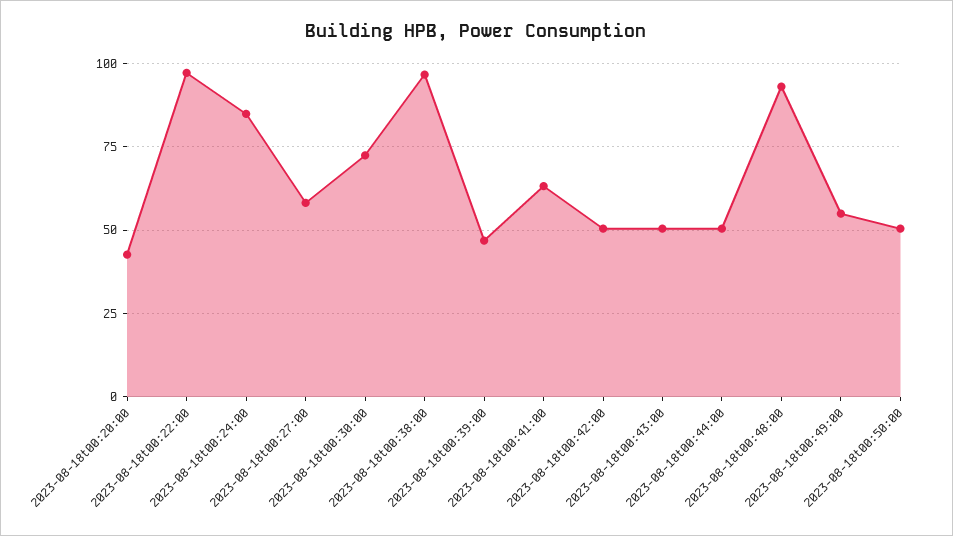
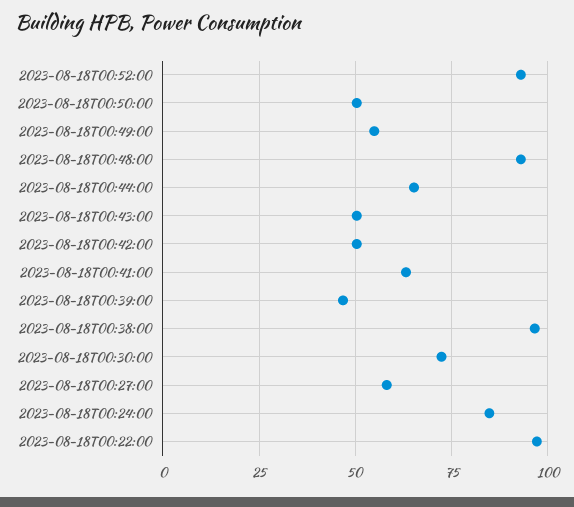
2023-08-18t00:20:00: 42.5 -> none
2023-08-18t00:44:00: 50 -> 65
2023-08-18T00:52:00: none -> 92.5

